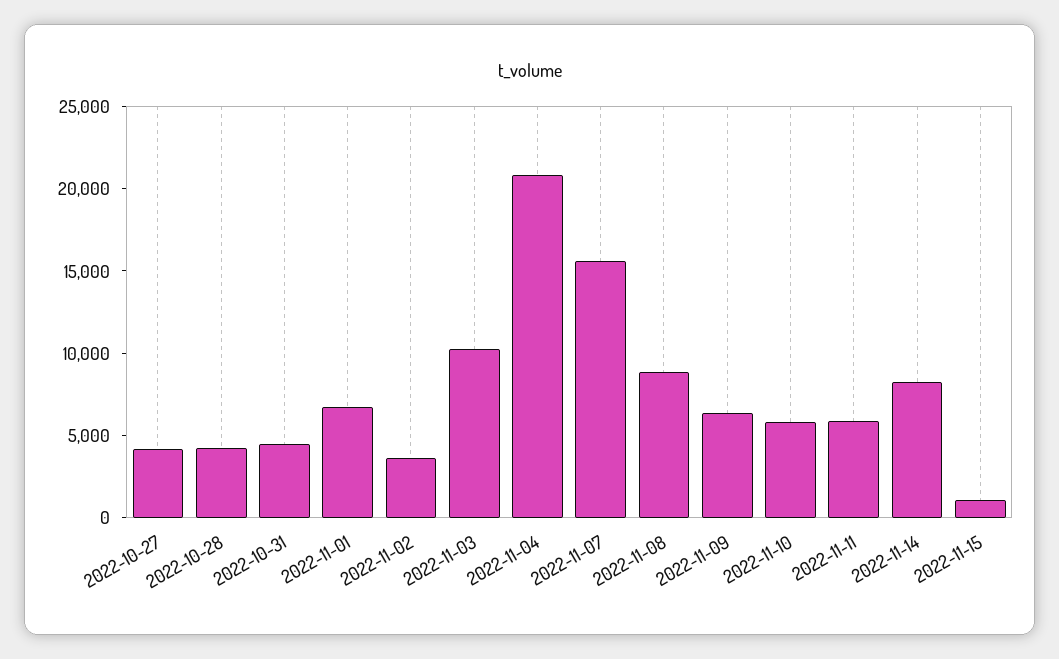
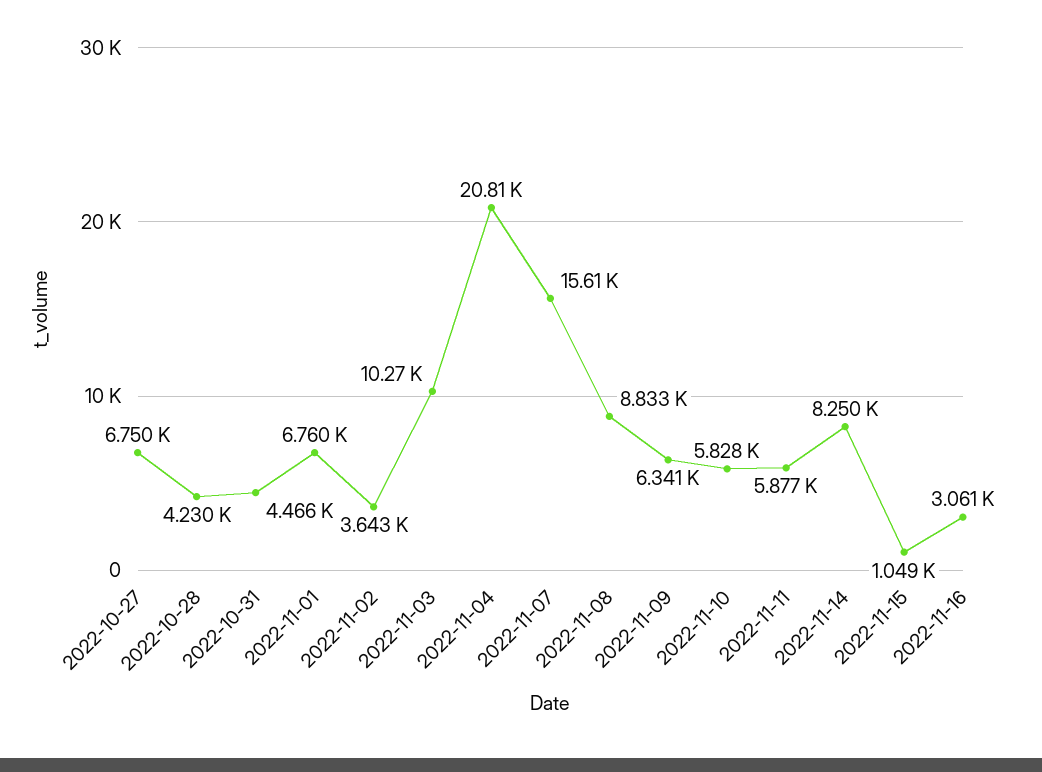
2022-10-27: 4000 -> 6750
2022-11-16: none -> 3061

